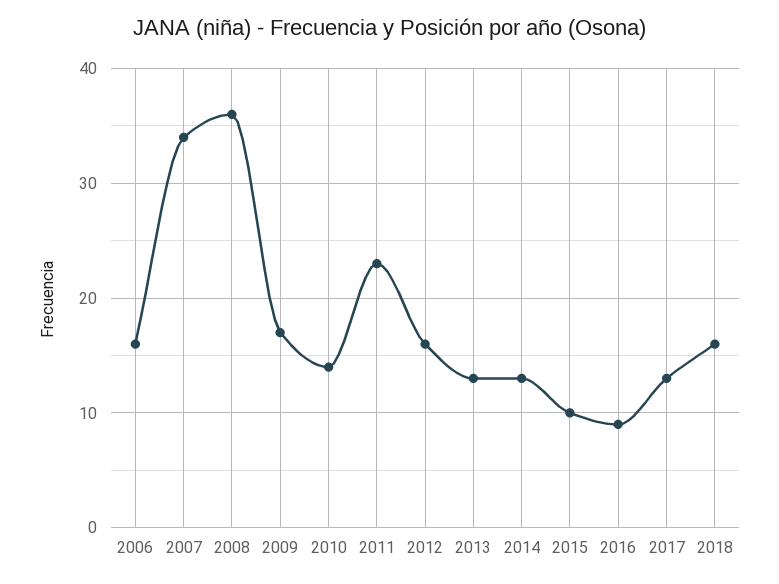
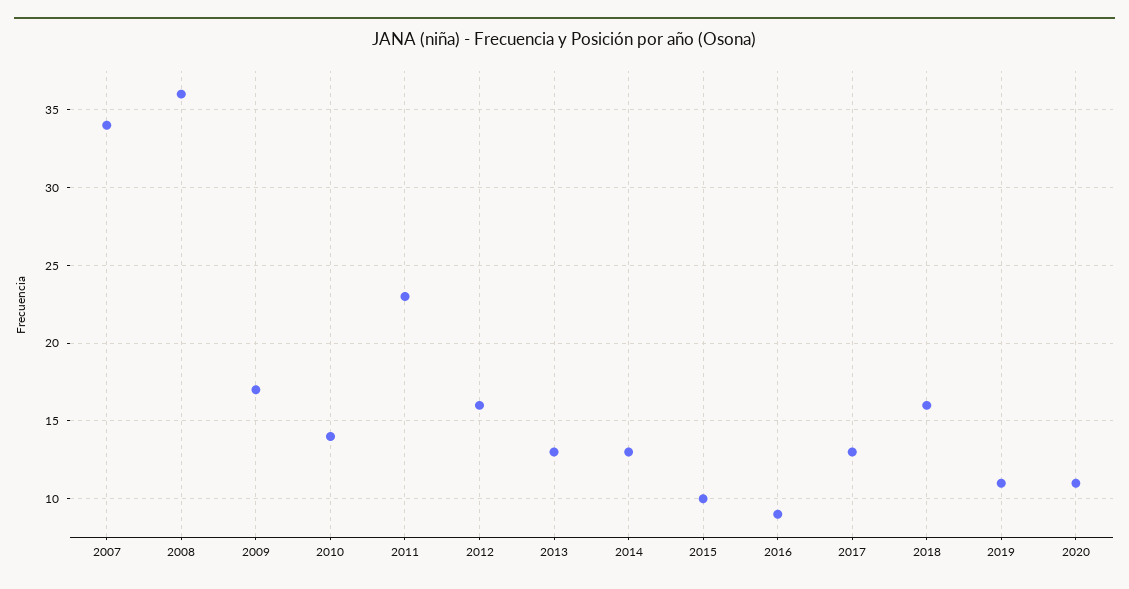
2006: 16 -> none
2019: none -> 11
2020: none -> 11

